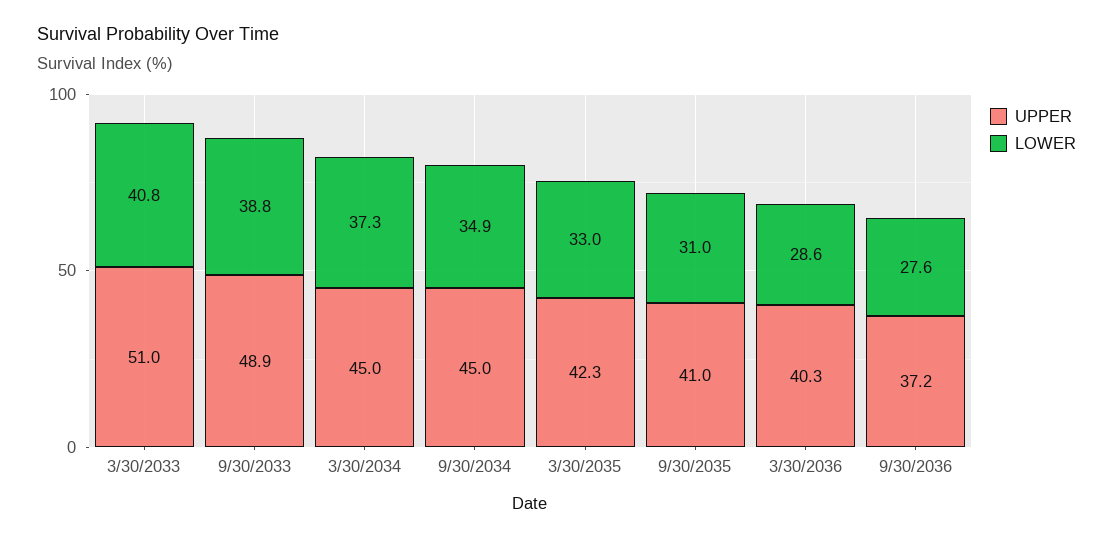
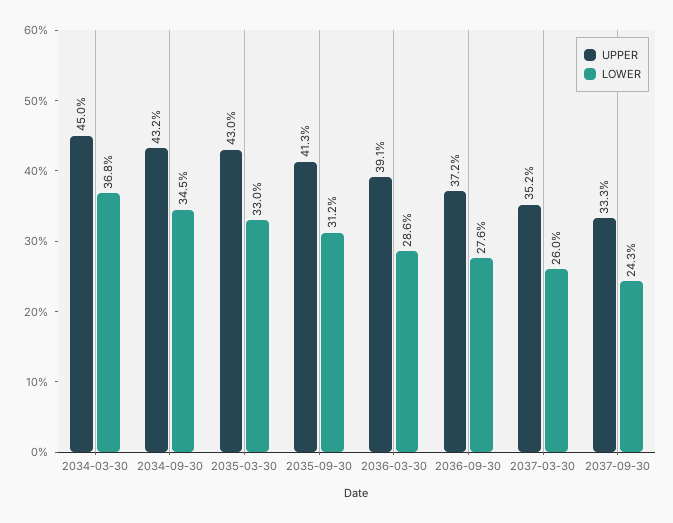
UPPER, 3/30/2033: 51 -> none
LOWER, 3/30/2033: 40.8 -> none
UPPER, 9/30/2033: 48.9 -> none
LOWER, 9/30/2033: 38.8 -> none
LOWER, 3/30/2034: 37.3 -> 36.8
UPPER, 9/30/2034: 45 -> 43.2
LOWER, 9/30/2034: 34.9 -> 34.5
UPPER, 3/30/2035: 42.3 -> 43
UPPER, 9/30/2035: 41 -> 41.3
LOWER, 9/30/2035: 31 -> 31.2
UPPER, 3/30/2036: 40.3 -> 39.1
UPPER, 2037-03-30: none -> 35.2
LOWER, 2037-03-30: none -> 26
UPPER, 2037-09-30: none -> 33.3
LOWER, 2037-09-30: none -> 24.3

